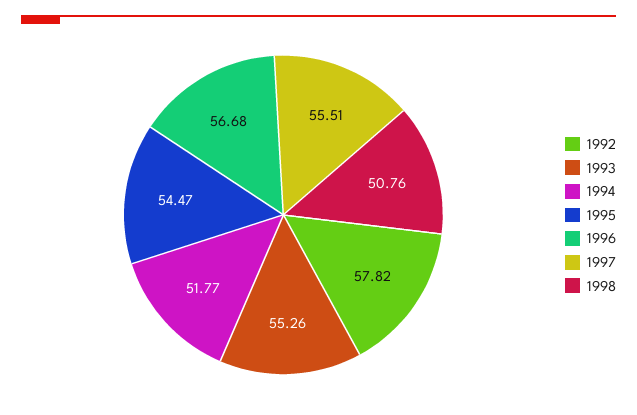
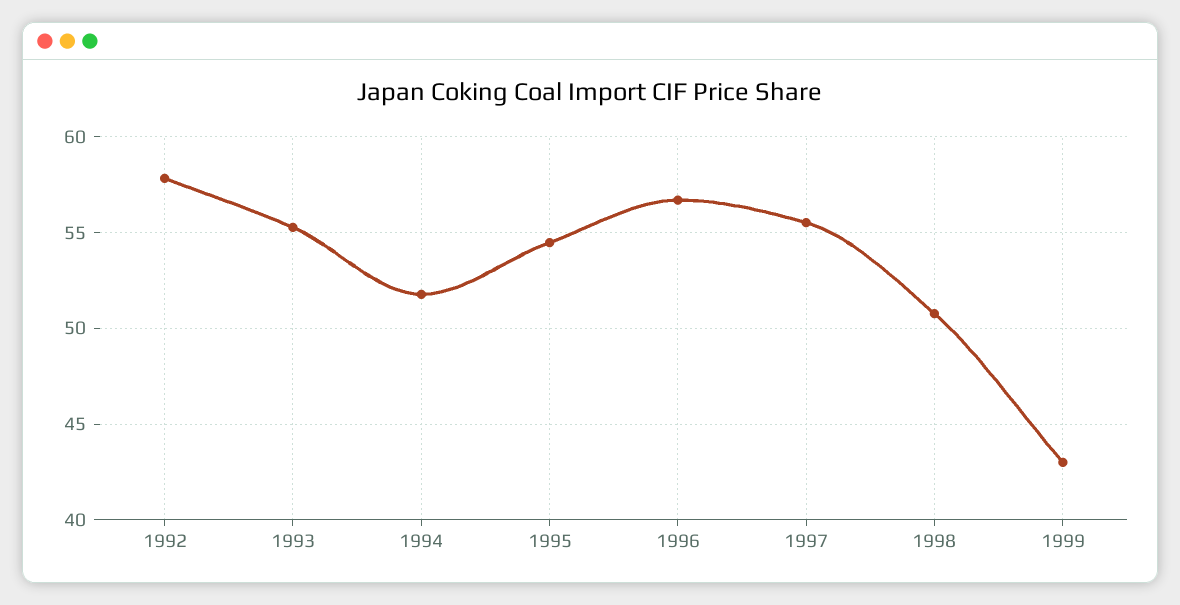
1999: none -> 43

